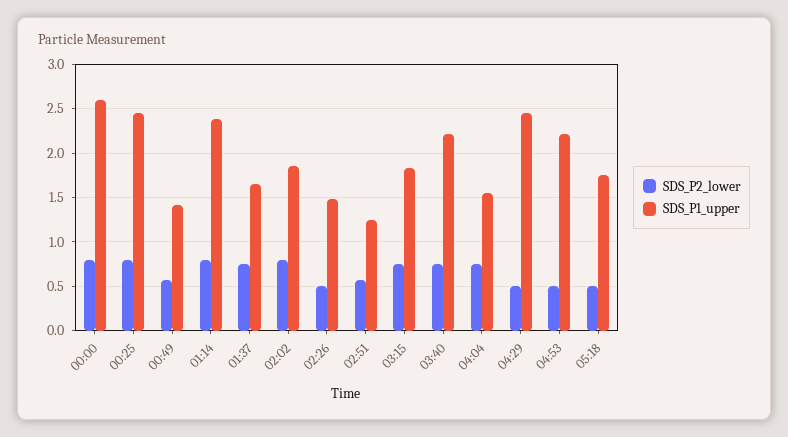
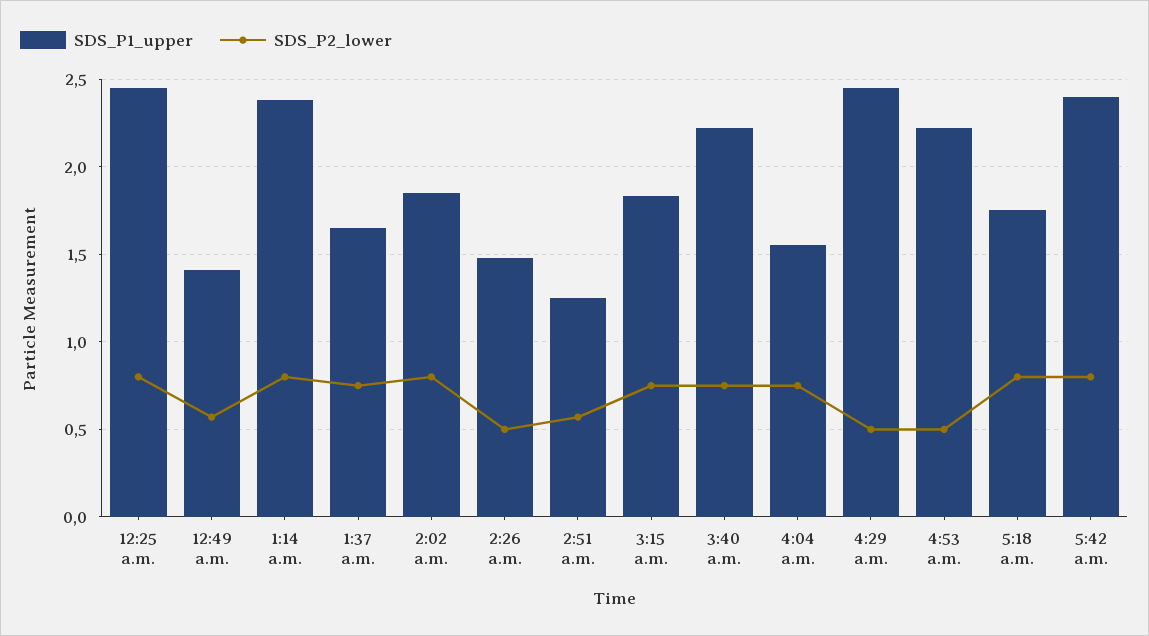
SDS_P2_lower, 00:00: 0.8 -> none
SDS_P1_upper, 00:00: 2.6 -> none
SDS_P2_lower, 05:18: 0.5 -> 0.8
SDS_P1_upper, 5:42 a.m.: none -> 2.4
SDS_P2_lower, 5:42 a.m.: none -> 0.8

